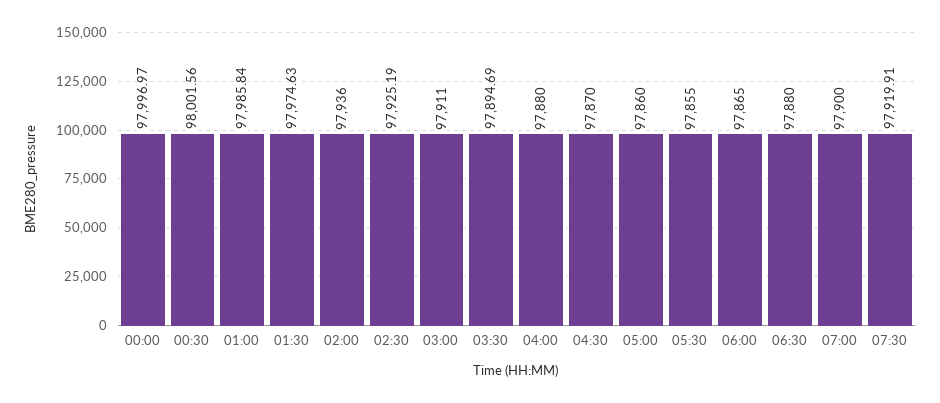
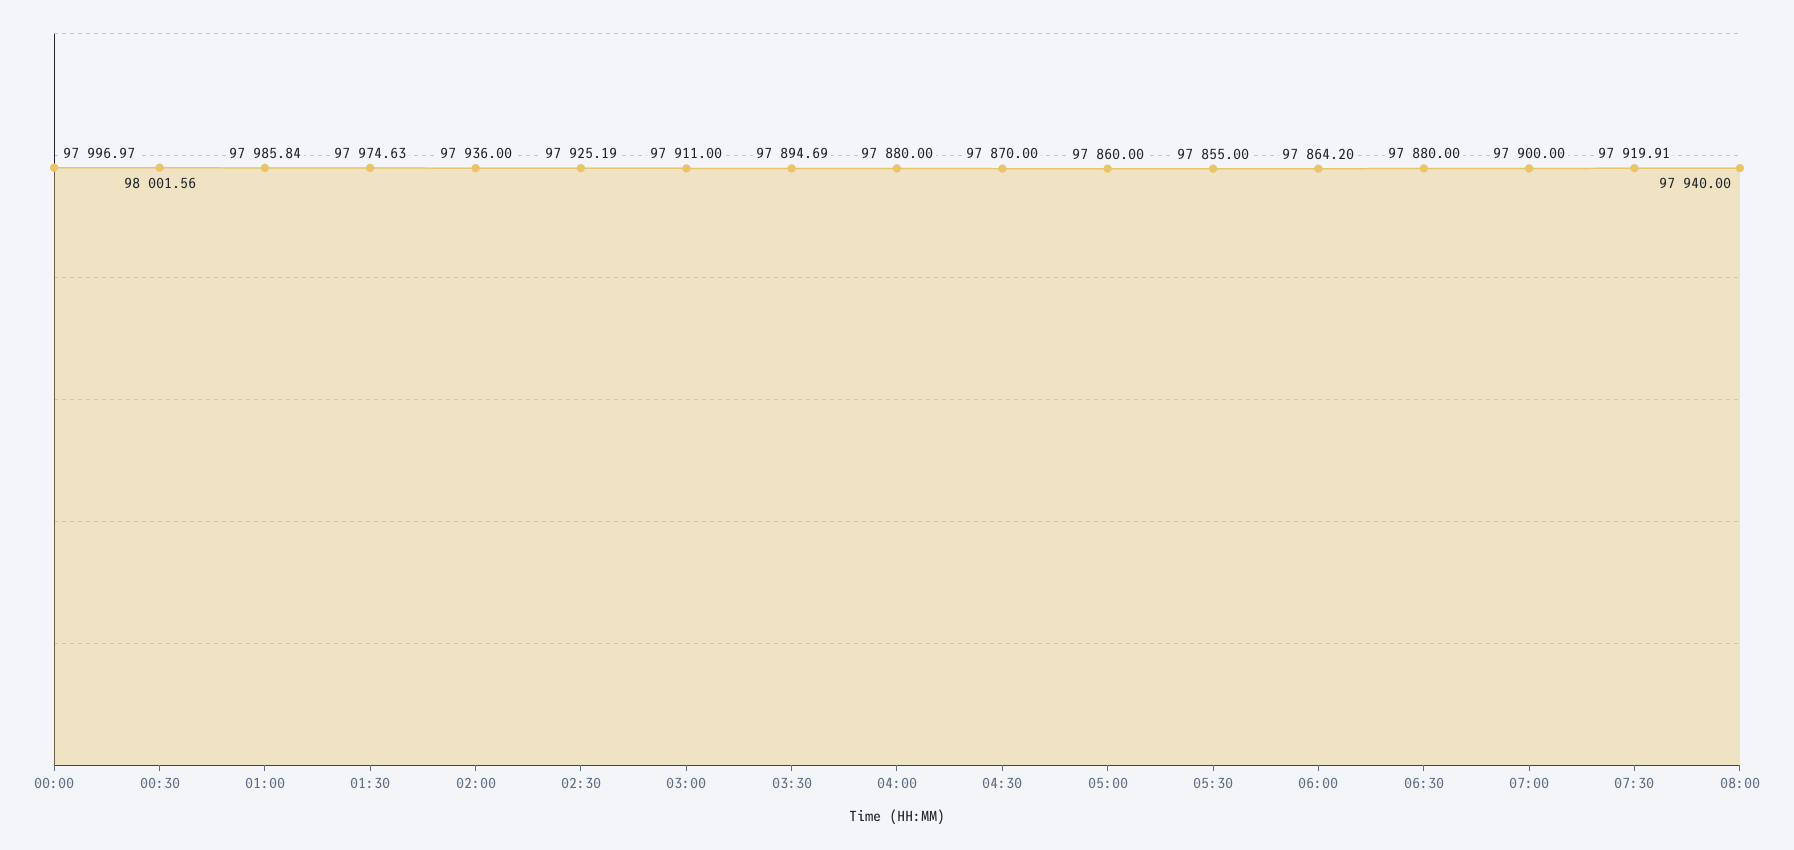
06:00: 97865 -> 97864.2
08:00: none -> 97940

